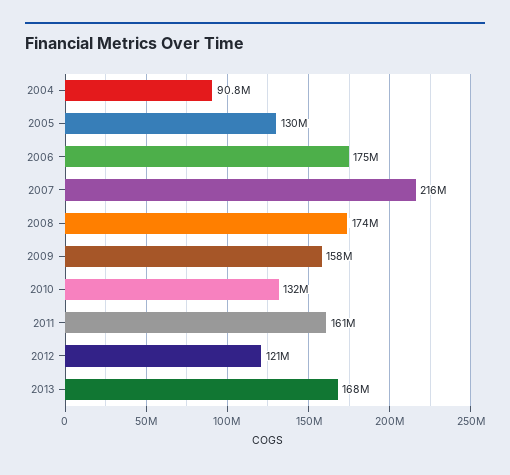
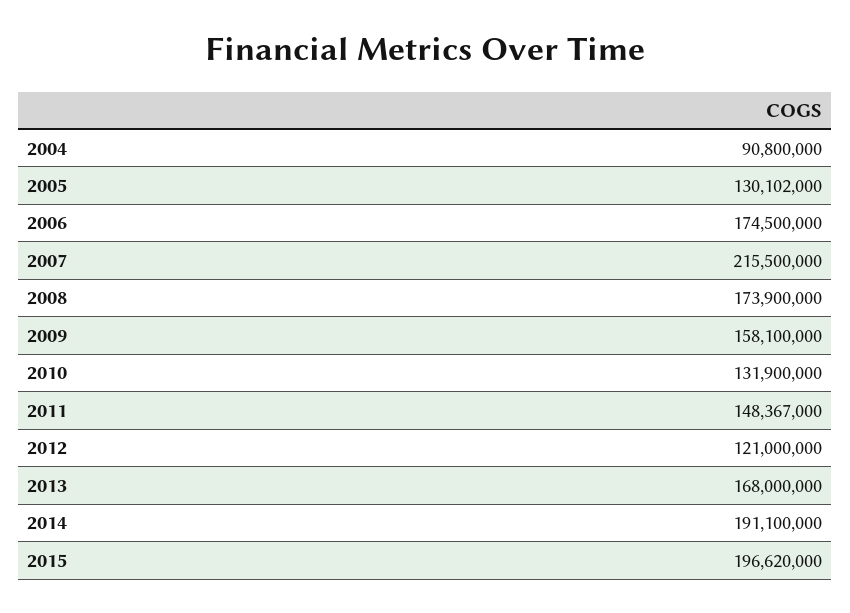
2011: 161000000 -> 148367000
2014: none -> 191100000
2015: none -> 196620000

